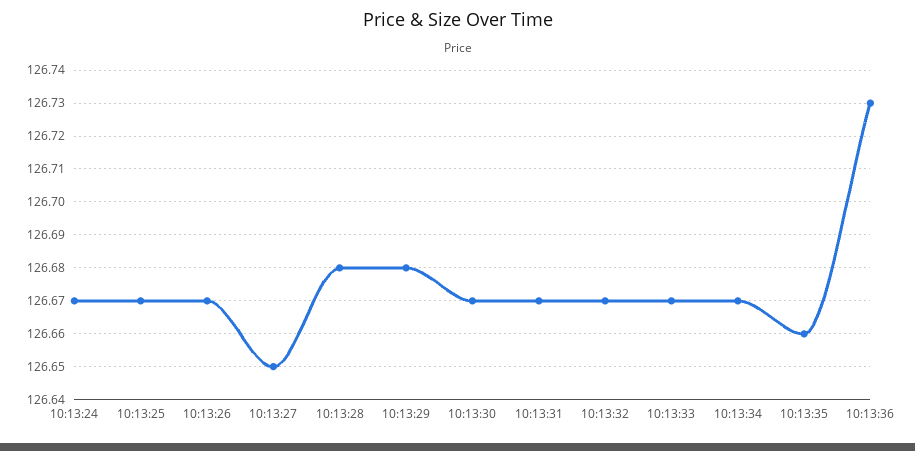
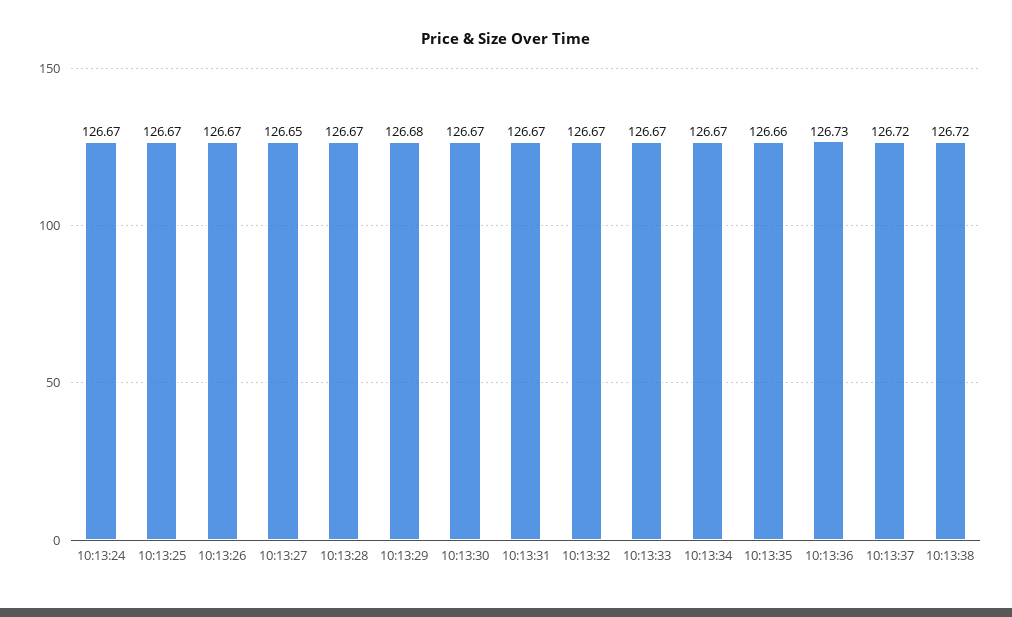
10:13:28: 126.68 -> 126.67
10:13:37: none -> 126.72
10:13:38: none -> 126.72

